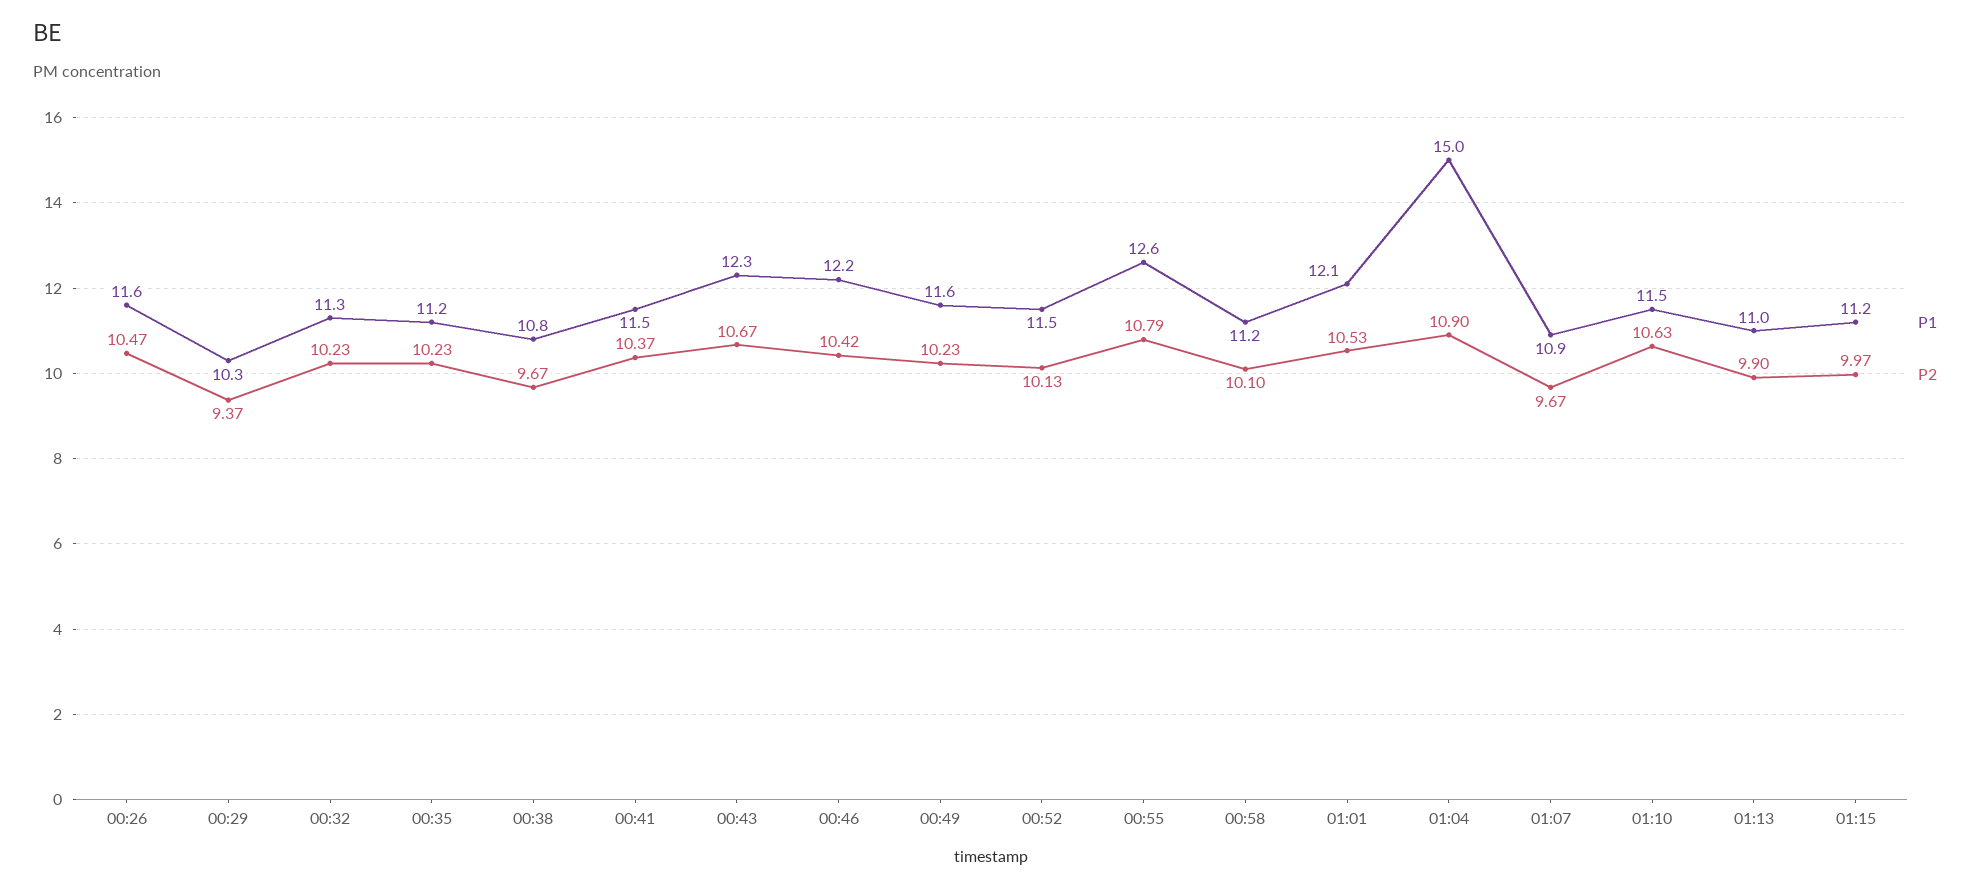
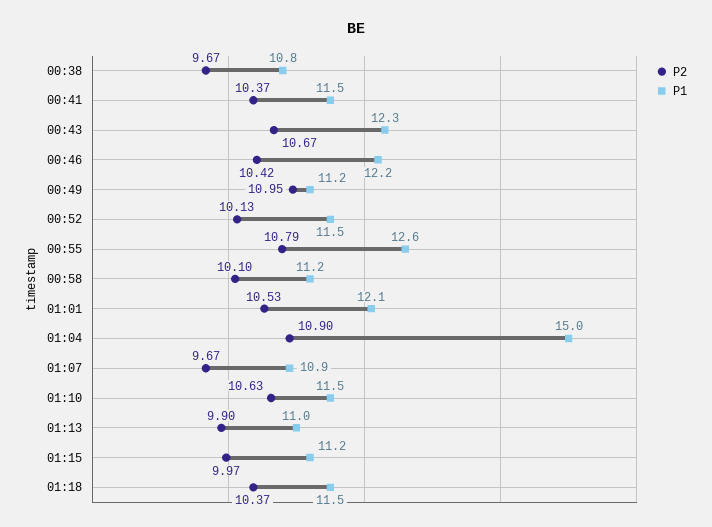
P1, 00:26: 11.6 -> none
P2, 00:26: 10.47 -> none
P1, 00:29: 10.3 -> none
P2, 00:29: 9.37 -> none
P1, 00:32: 11.3 -> none
P2, 00:32: 10.23 -> none
P1, 00:35: 11.2 -> none
P2, 00:35: 10.23 -> none
P1, 00:49: 11.6 -> 11.2
P2, 00:49: 10.23 -> 10.95
P2, 01:18: none -> 10.37
P1, 01:18: none -> 11.5

